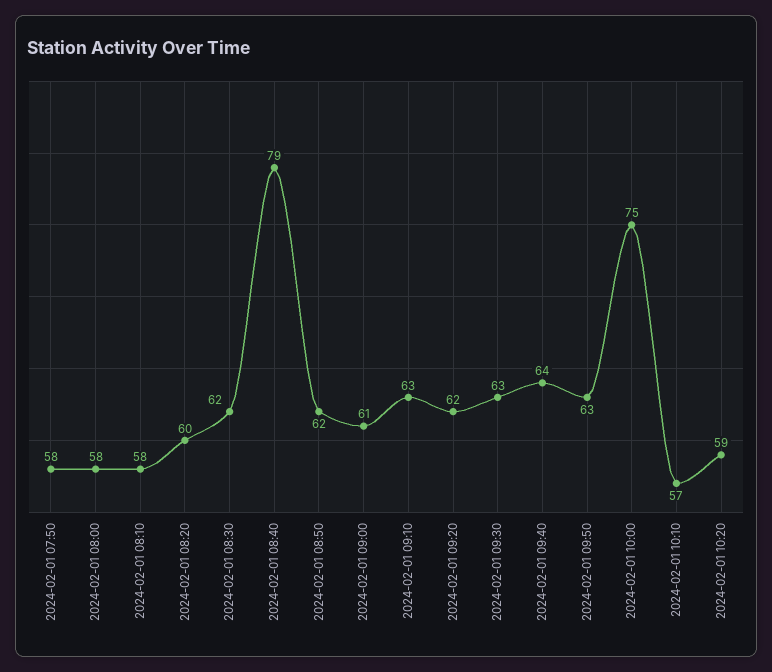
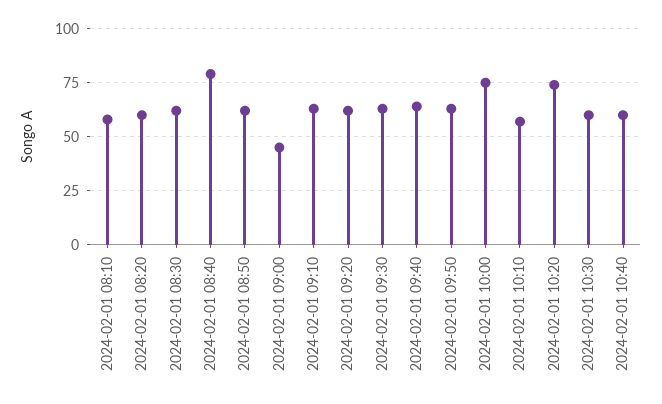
2024-02-01 07:50: 58 -> none
2024-02-01 08:00: 58 -> none
2024-02-01 09:00: 61 -> 45
2024-02-01 10:20: 59 -> 75
2024-02-01 10:30: none -> 60
2024-02-01 10:40: none -> 60

